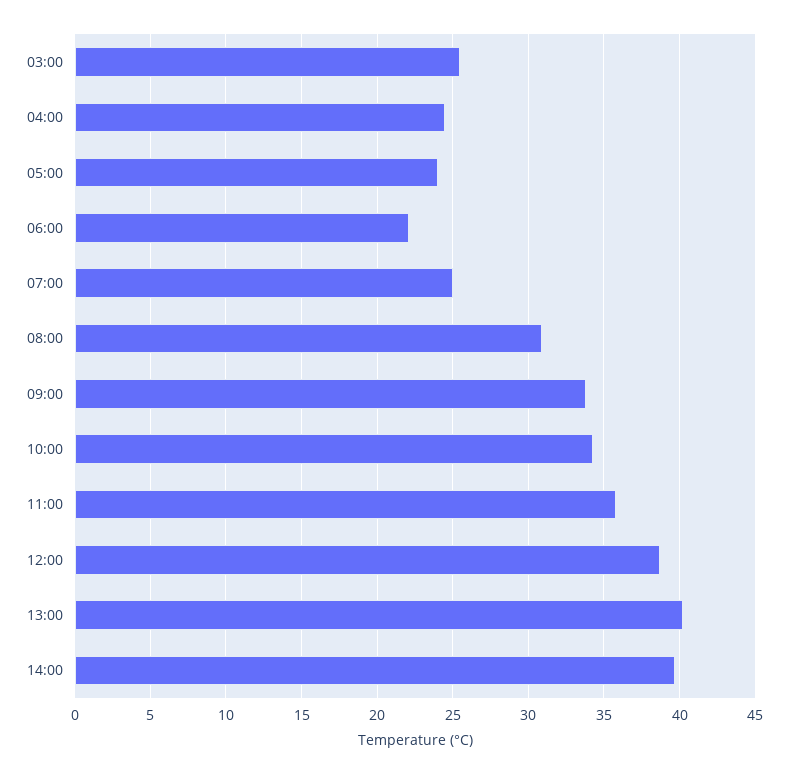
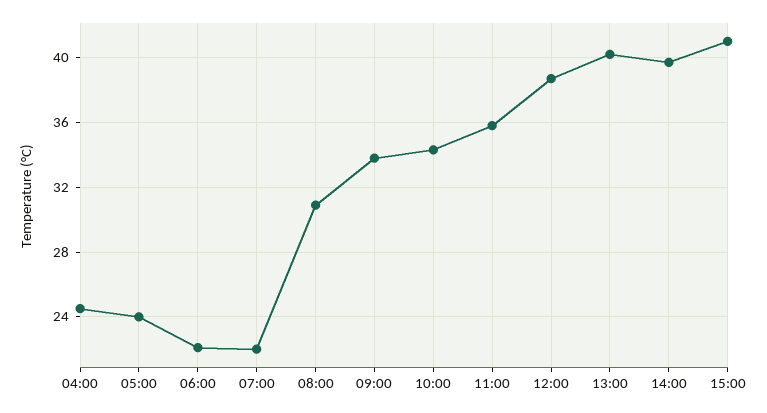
03:00: 25.5 -> none
07:00: 25 -> 22
15:00: none -> 41

